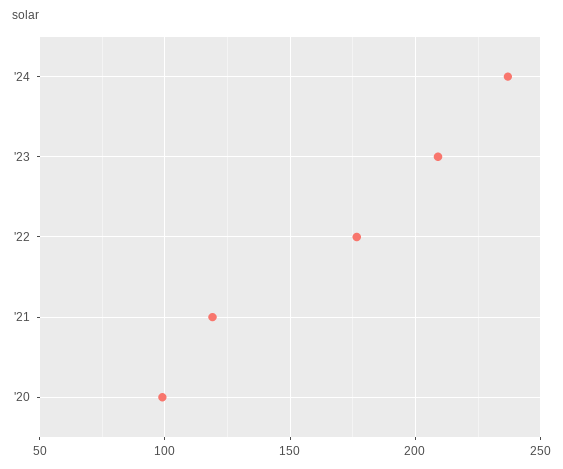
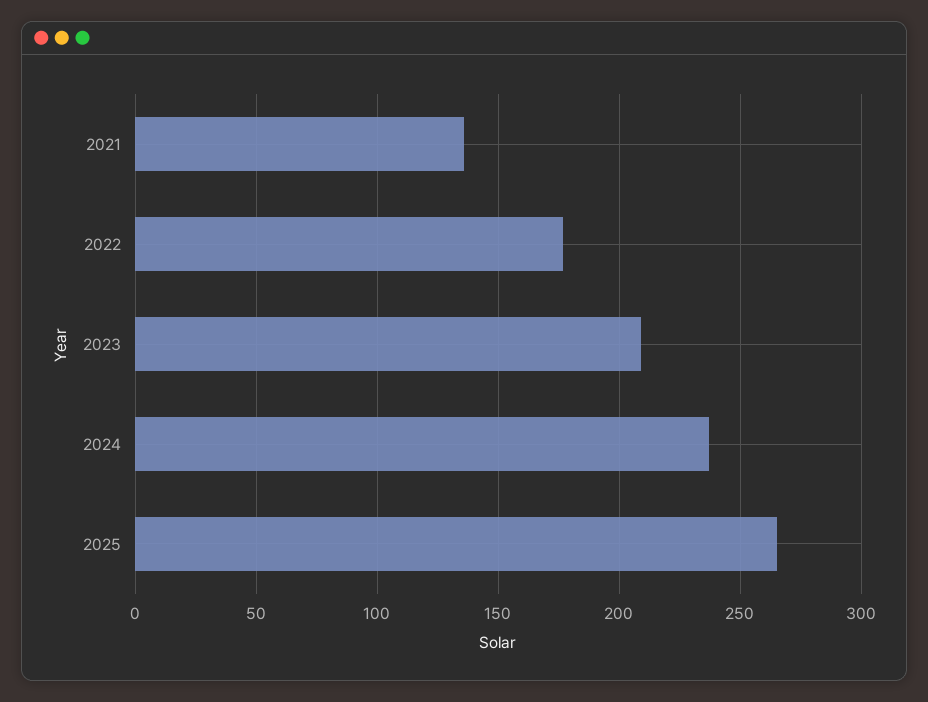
'21: 120 -> 135
'20: 100 -> none
2025: none -> 265

